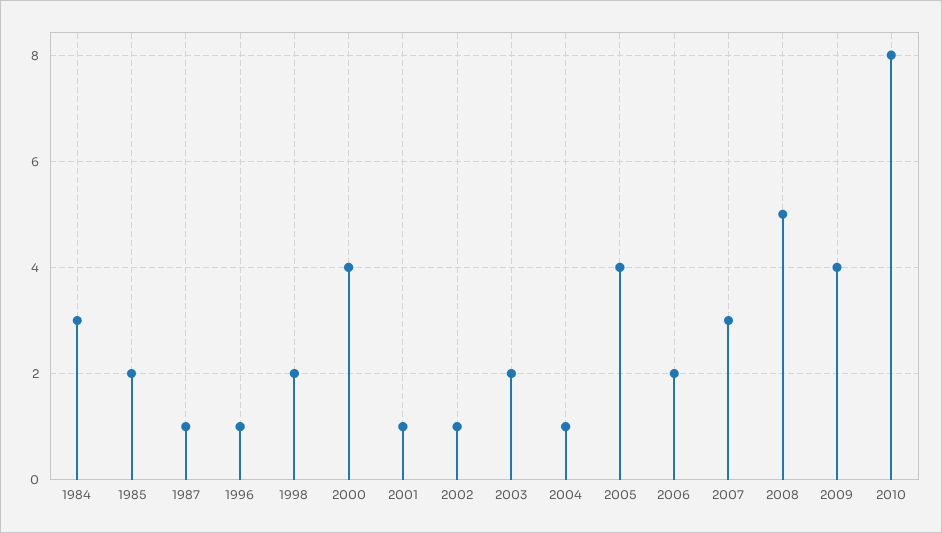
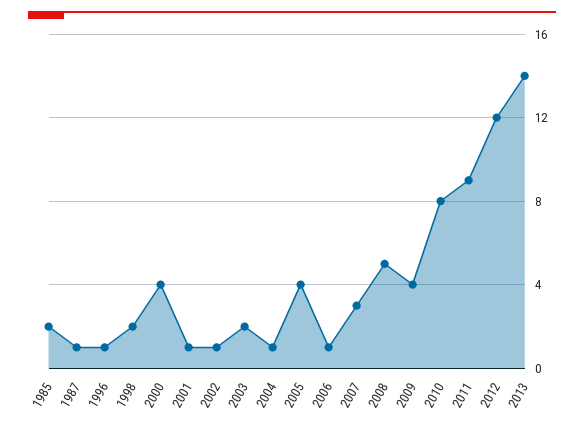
1984: 3 -> none
2006: 2 -> 1
2011: none -> 9
2012: none -> 12
2013: none -> 14

